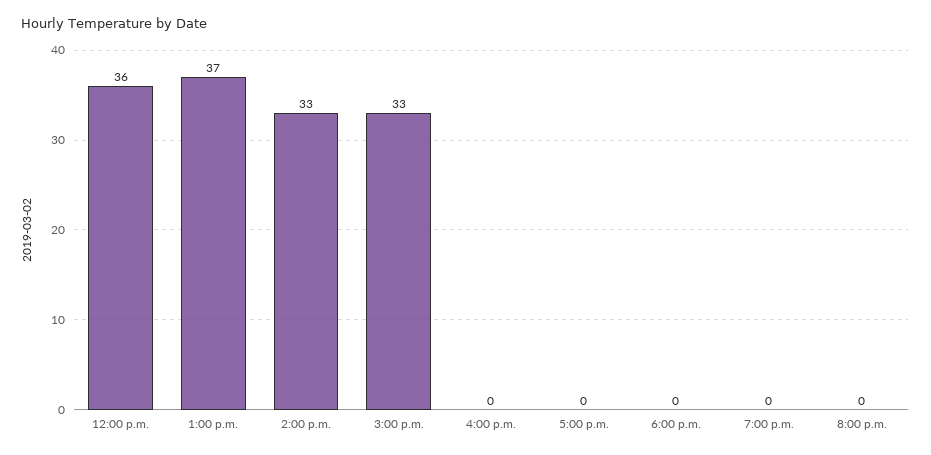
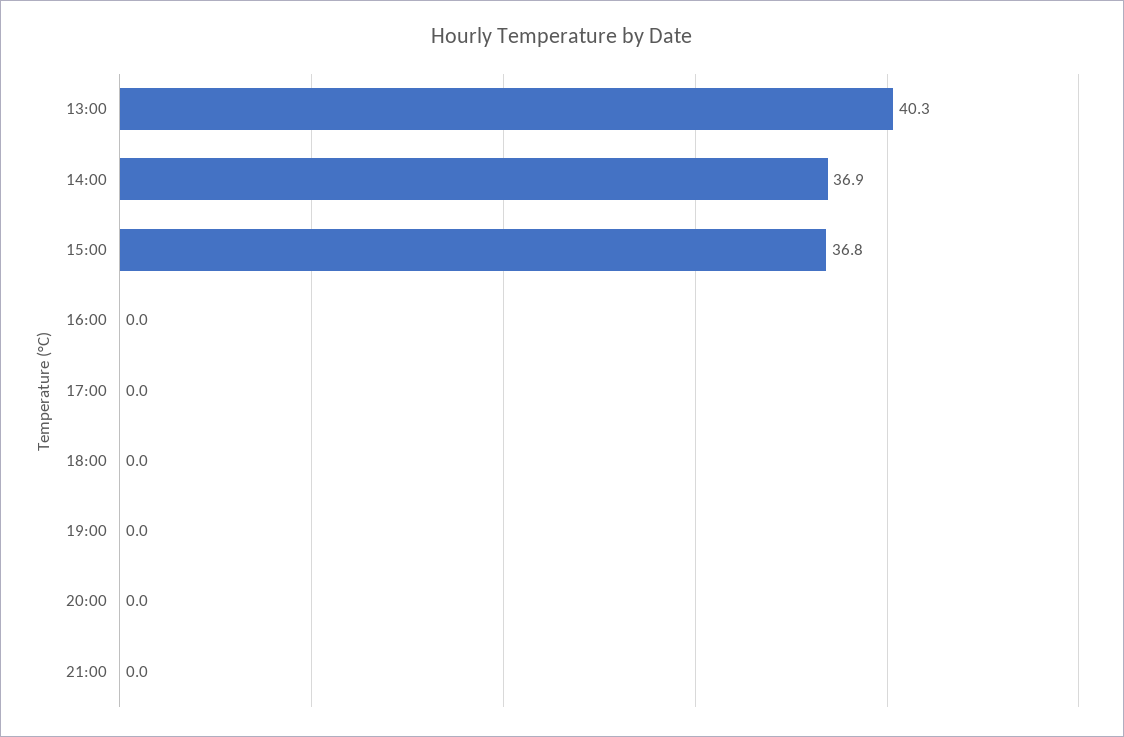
12:00 p.m.: 36 -> none
1:00 p.m.: 37 -> 40.3
2:00 p.m.: 33 -> 36.9
3:00 p.m.: 33 -> 36.8
21:00: none -> 0

